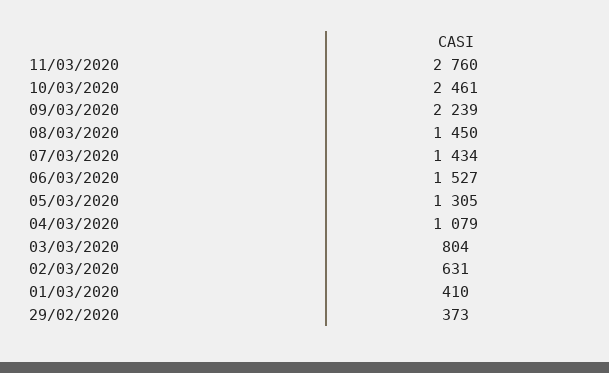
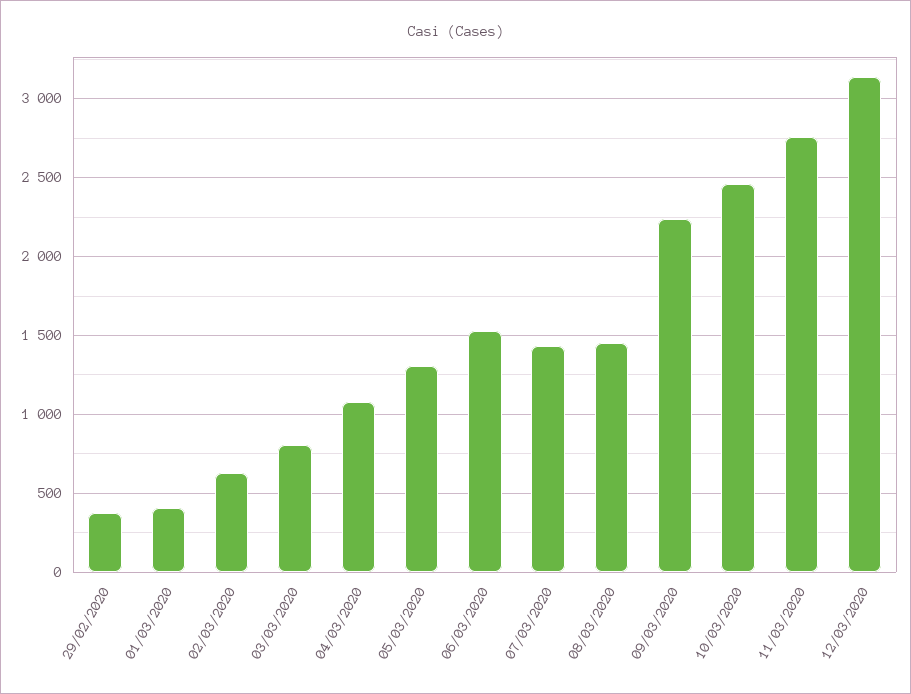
12/03/2020: none -> 3150

